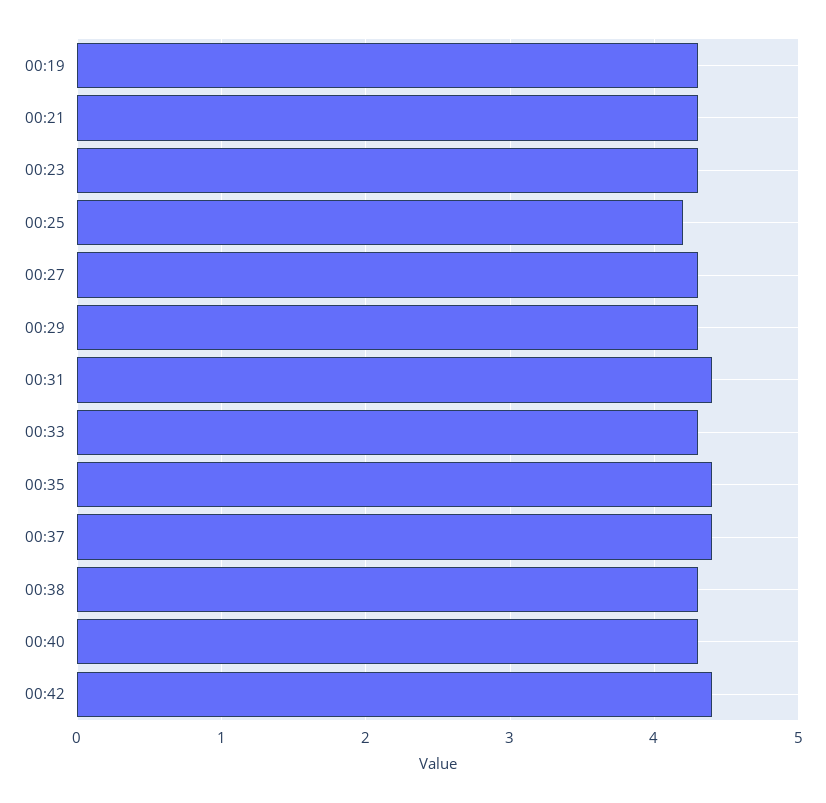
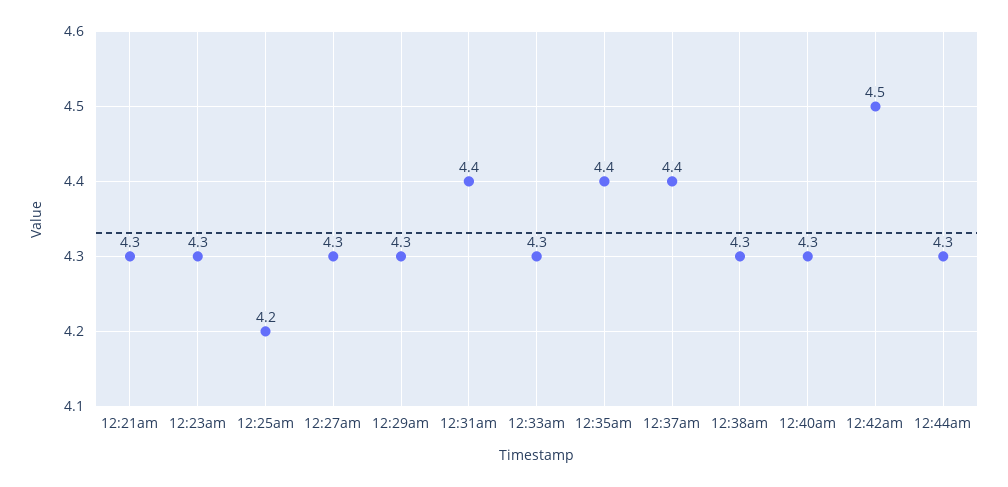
00:19: 4.3 -> none
00:42: 4.4 -> 4.5
12:44am: none -> 4.3

